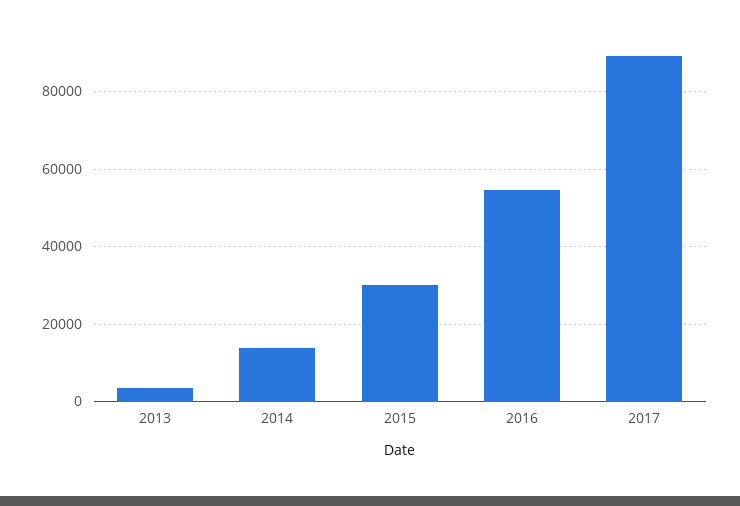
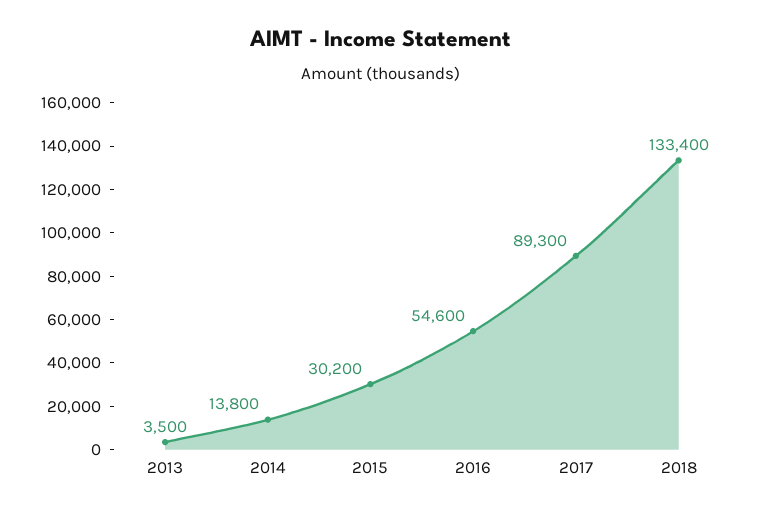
2018: none -> 133400

